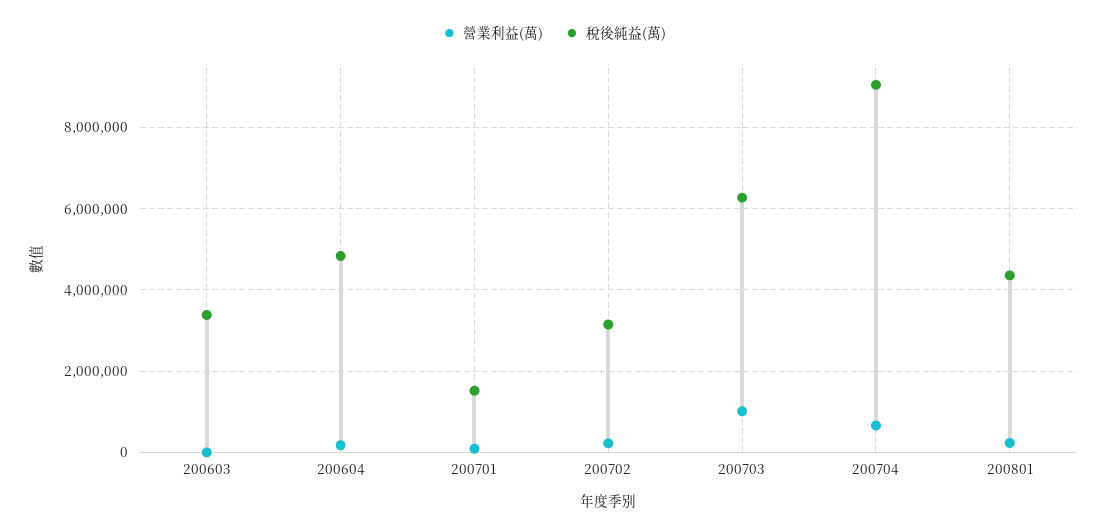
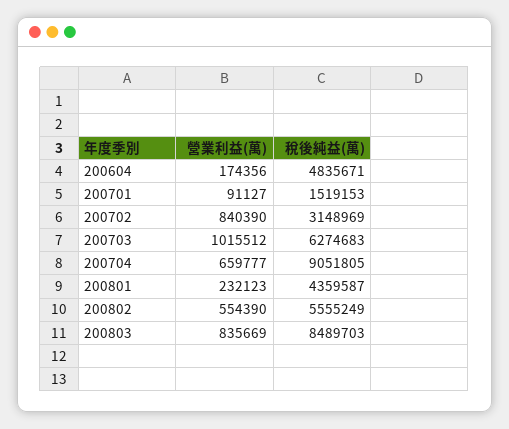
營業利益(萬), 200603: 0 -> none
稅後純益(萬), 200603: 3400000 -> none
營業利益(萬), 200702: 200000 -> 840390
營業利益(萬), 200802: none -> 554390
稅後純益(萬), 200802: none -> 5555249
營業利益(萬), 200803: none -> 835669
稅後純益(萬), 200803: none -> 8489703

